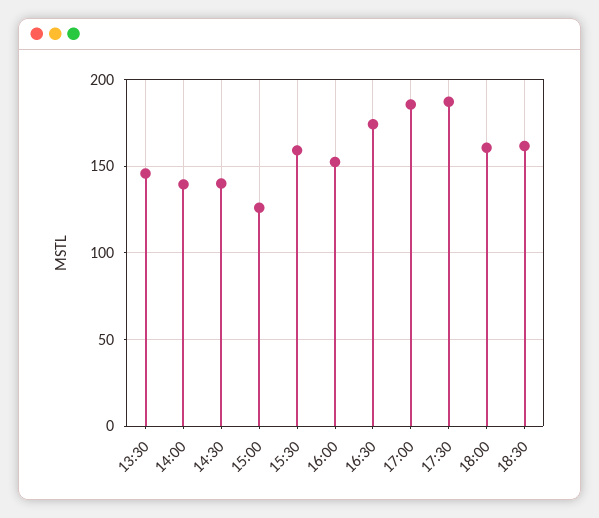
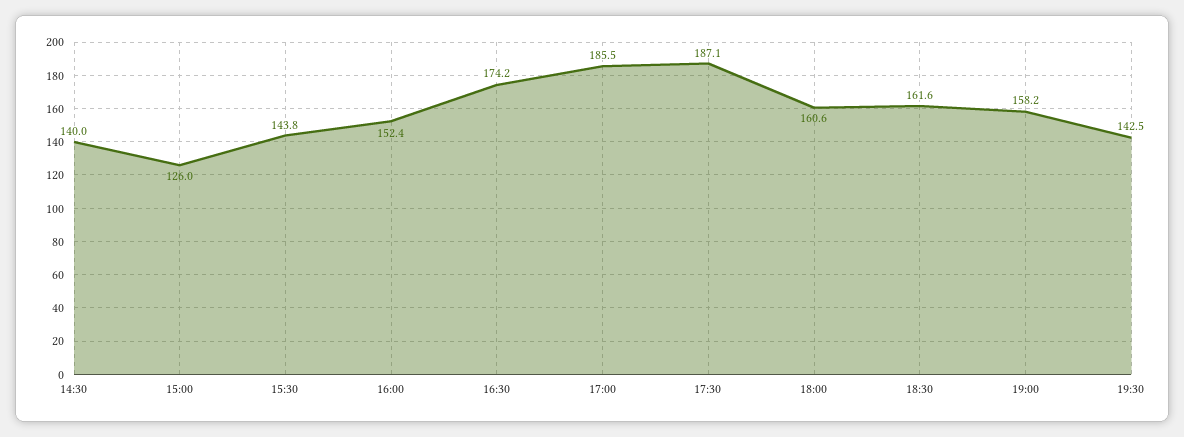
13:30: 145 -> none
14:00: 140 -> none
15:30: 160 -> 143.8
19:00: none -> 158.2
19:30: none -> 142.5

